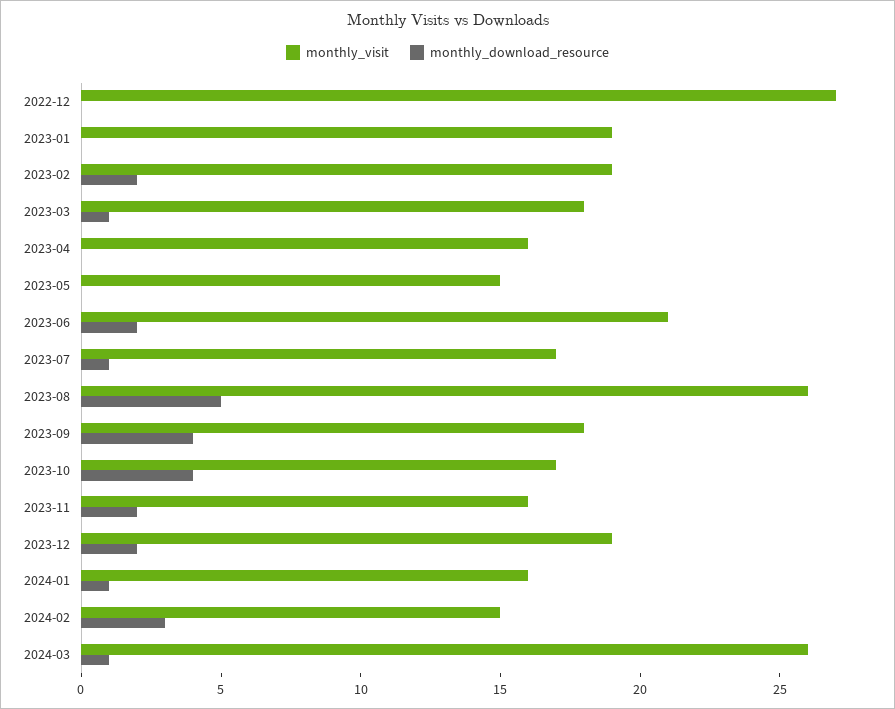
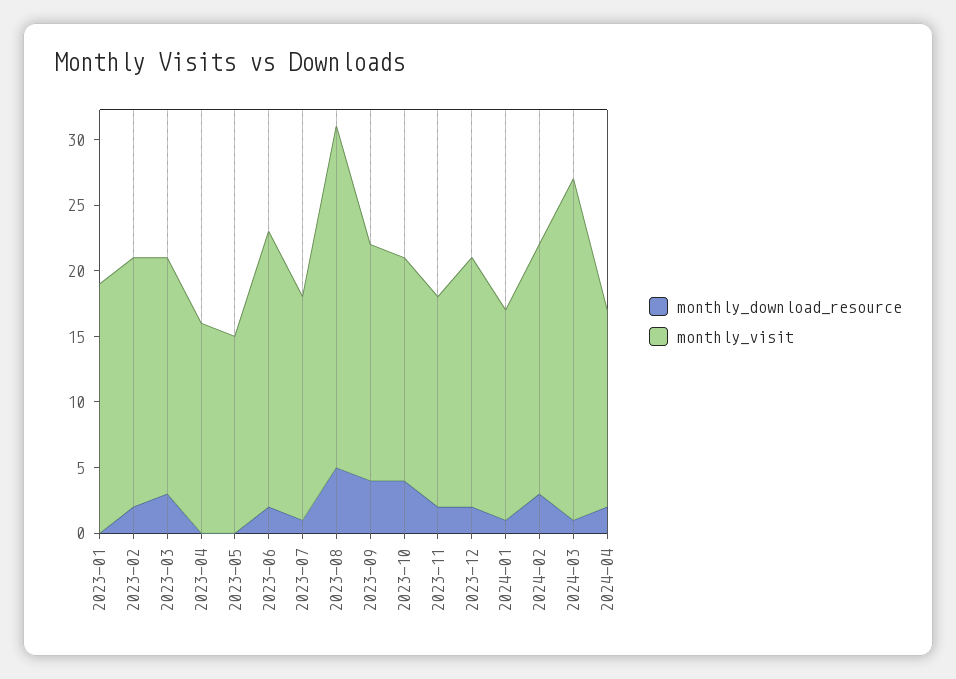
monthly_visit, 2022-12: 27 -> none
monthly_download_resource, 2022-12: 0 -> none
monthly_download_resource, 2023-03: 1 -> 3
monthly_visit, 2024-02: 15 -> 19
monthly_download_resource, 2024-04: none -> 2
monthly_visit, 2024-04: none -> 15

